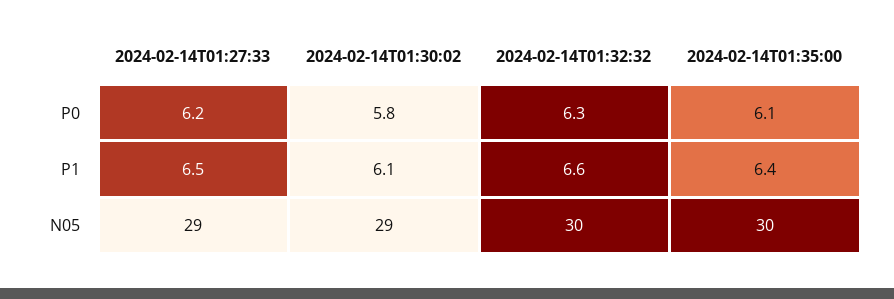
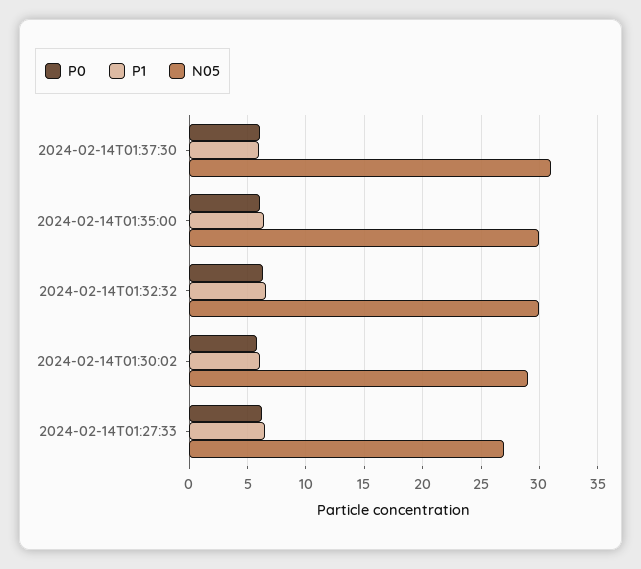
N05, 2024-02-14T01:27:33: 29 -> 27
P0, 2024-02-14T01:37:30: none -> 6
P1, 2024-02-14T01:37:30: none -> 6
N05, 2024-02-14T01:37:30: none -> 31

